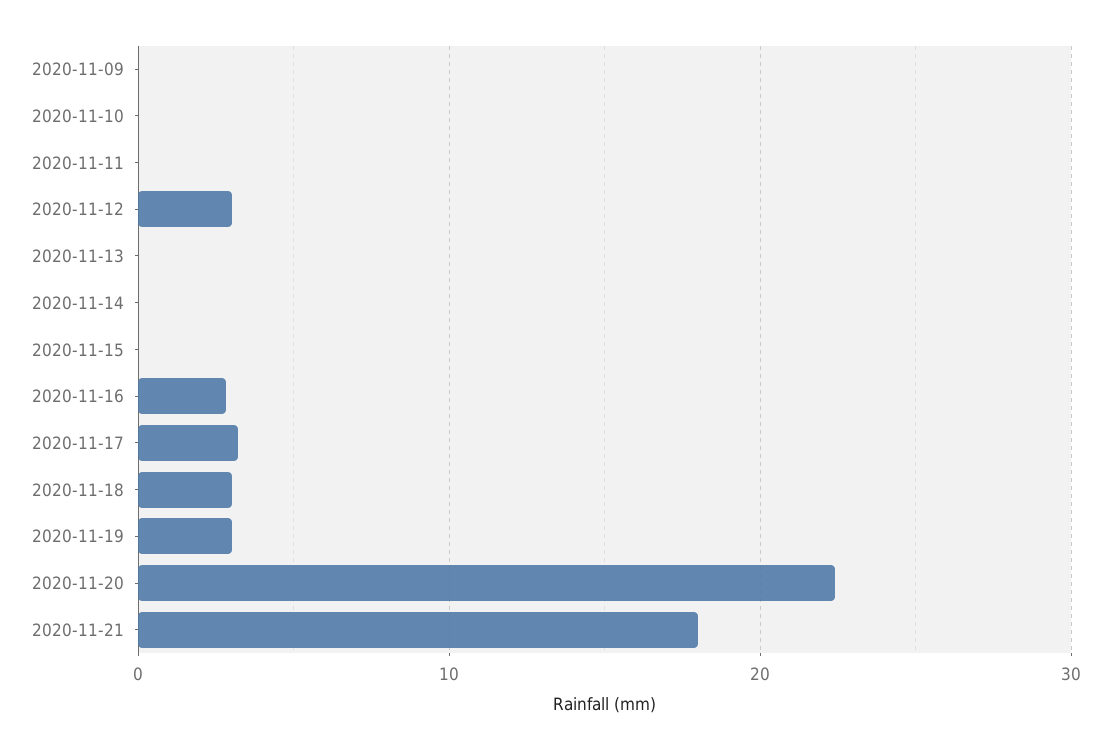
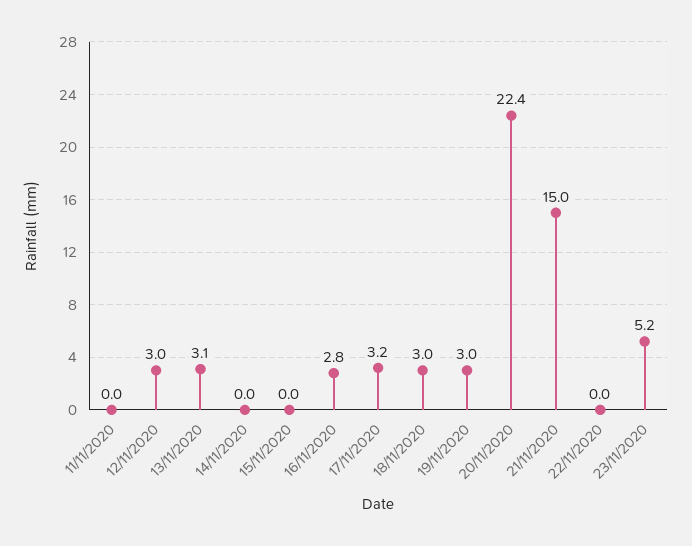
2020-11-09: 0 -> none
2020-11-10: 0 -> none
2020-11-13: 0 -> 3.1
2020-11-21: 18 -> 15
22/11/2020: none -> 0
23/11/2020: none -> 5.2

